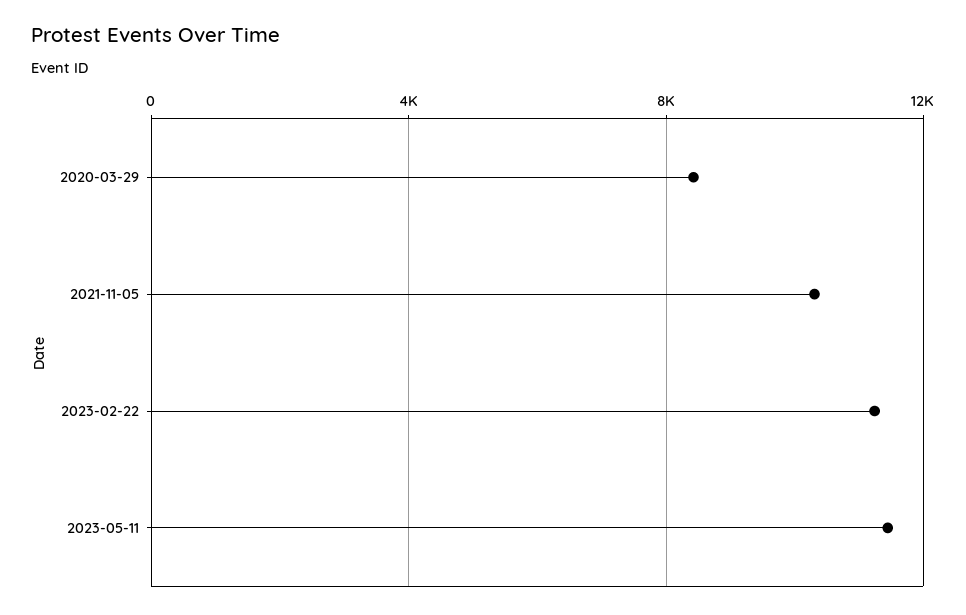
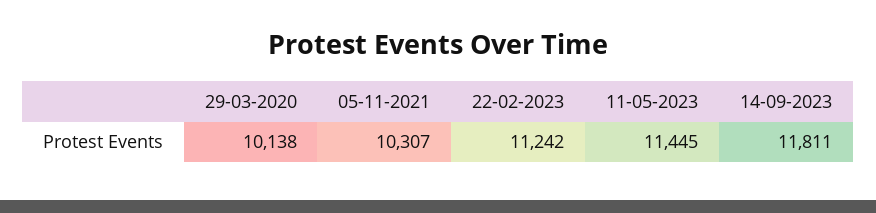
2020-03-29: 8500 -> 10138
14-09-2023: none -> 11811

